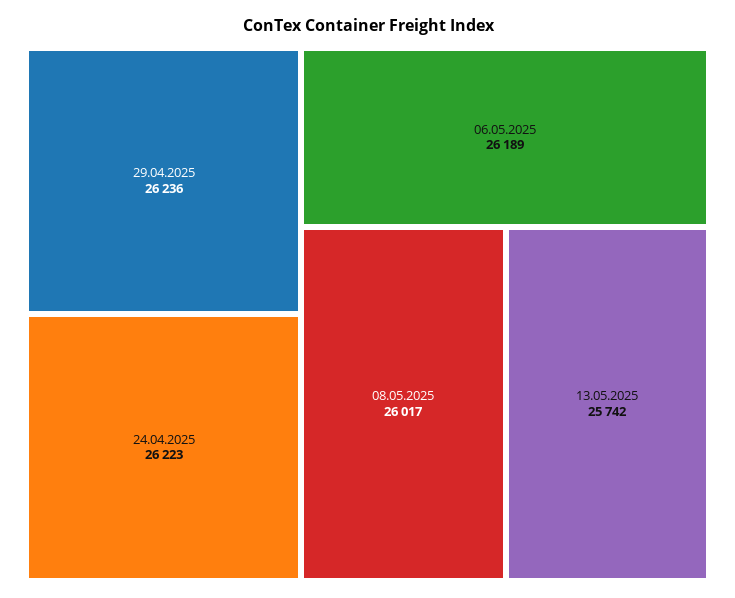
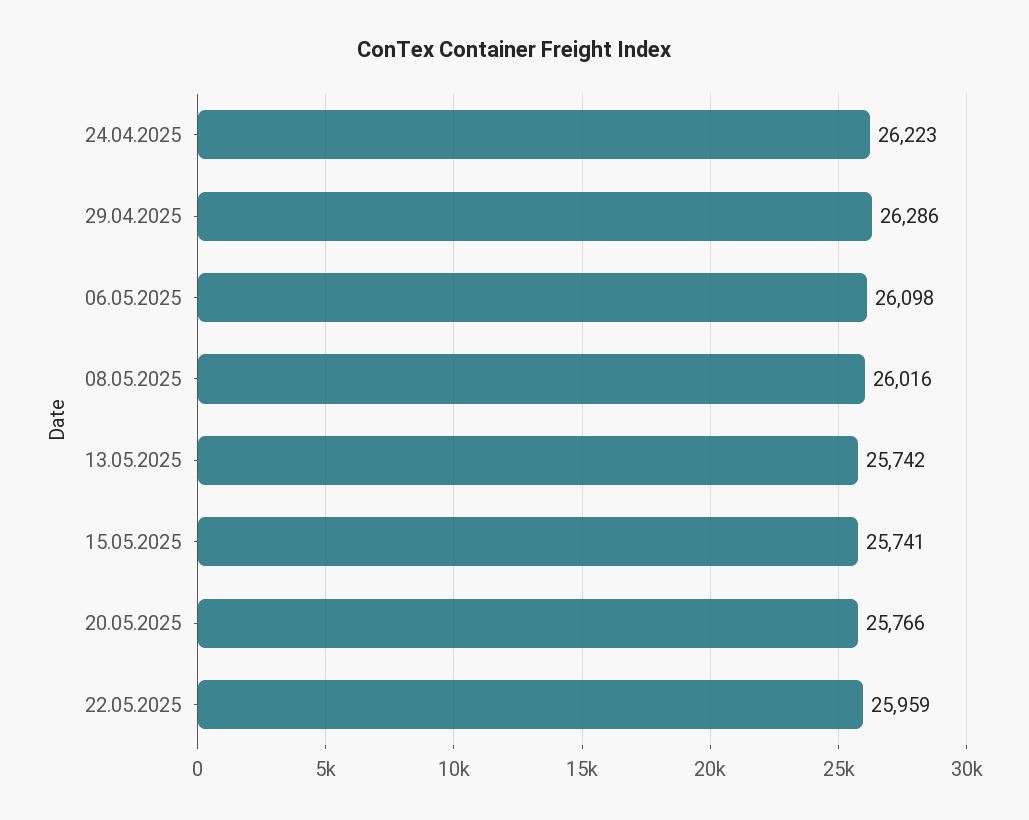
29.04.2025: 26236 -> 26286
06.05.2025: 26189 -> 26098
08.05.2025: 26017 -> 26016
15.05.2025: none -> 25741
20.05.2025: none -> 25766
22.05.2025: none -> 25959

